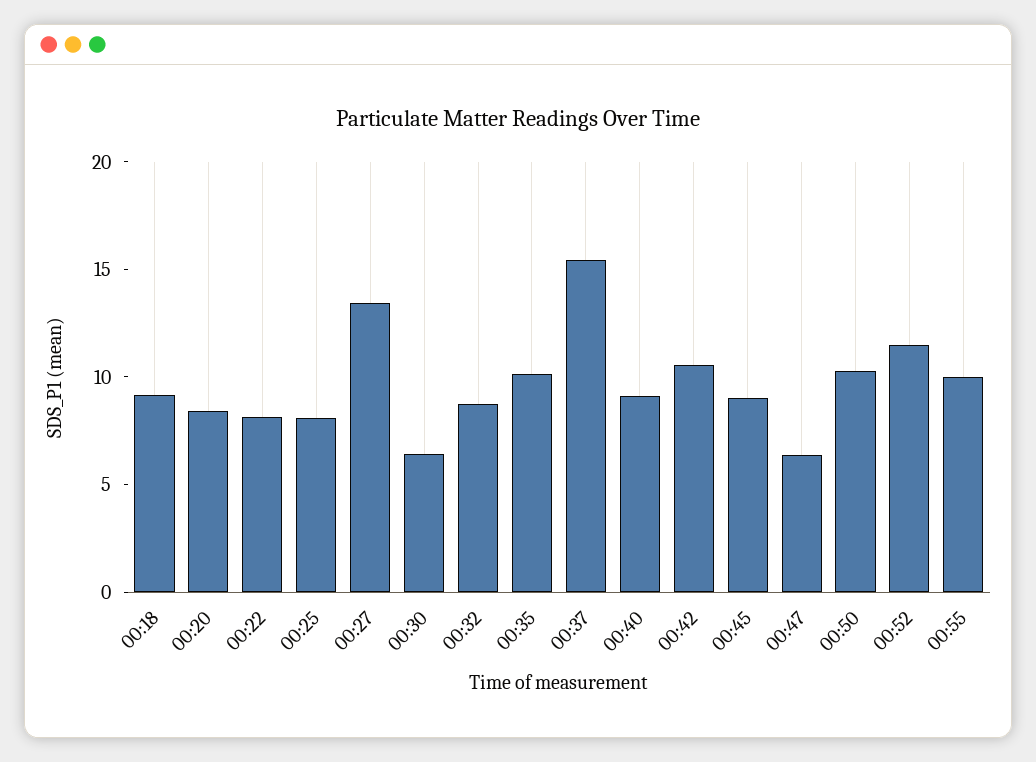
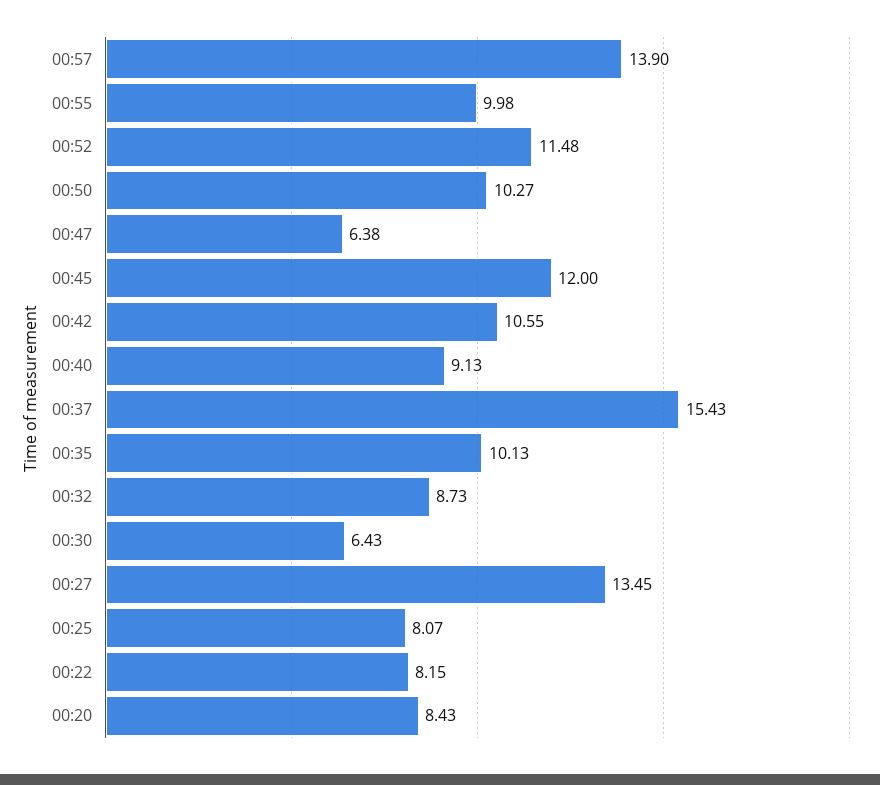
00:18: 9 -> none
00:45: 9 -> 12
00:57: none -> 13.9

